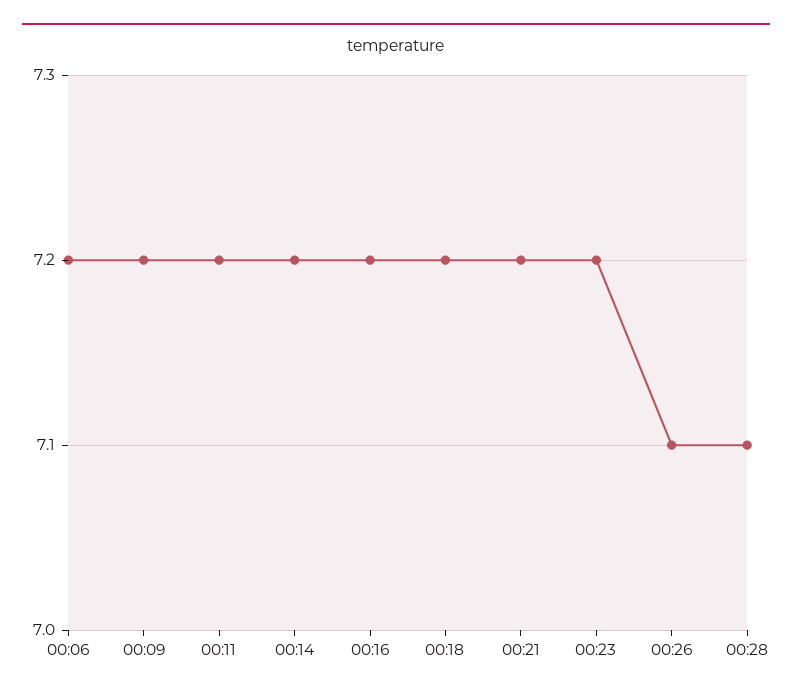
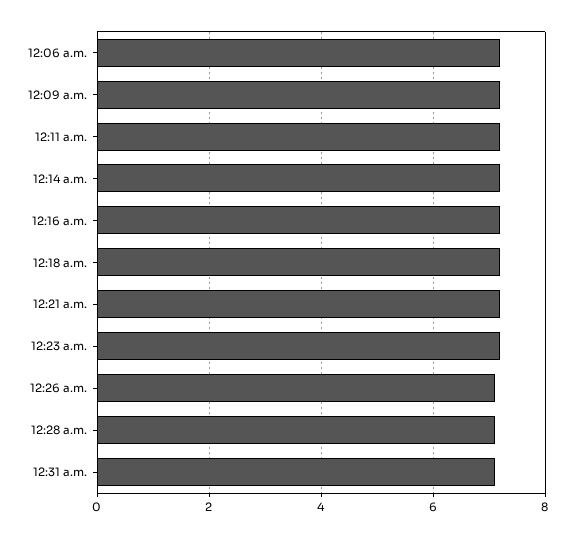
12:31 a.m.: none -> 7

